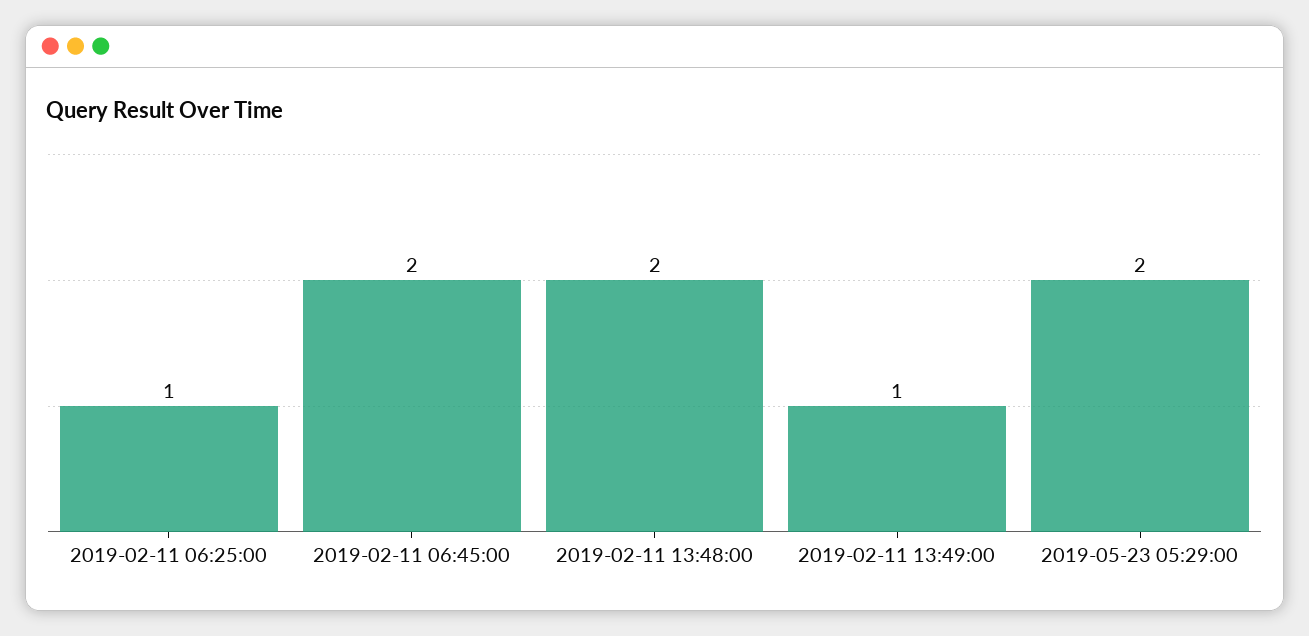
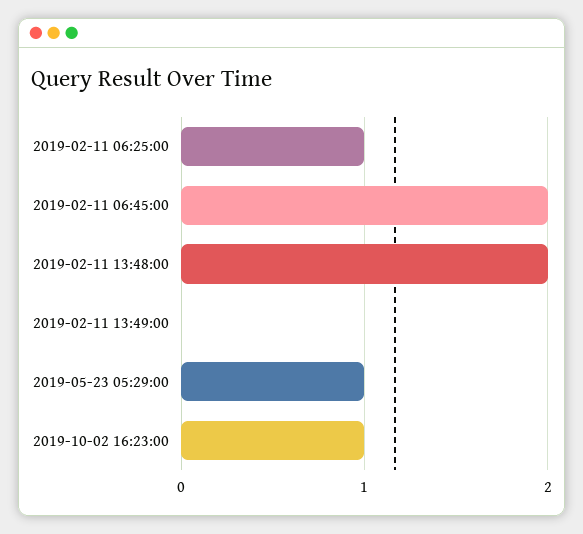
2019-02-11 13:49:00: 1 -> 0
2019-05-23 05:29:00: 2 -> 1
2019-10-02 16:23:00: none -> 1

